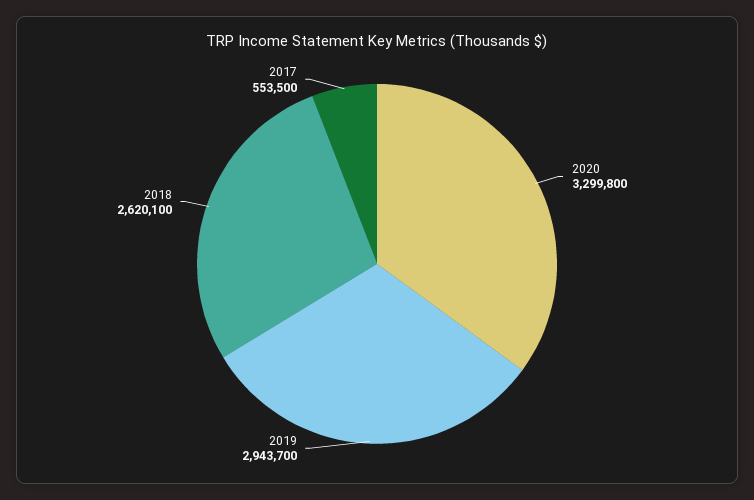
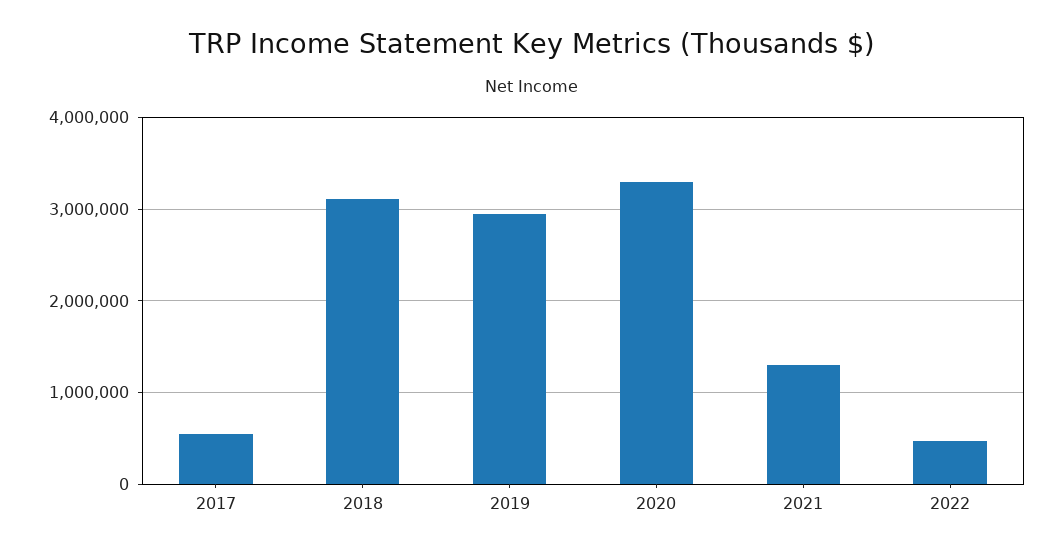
2018: 2620100 -> 3100000
2021: none -> 1300000
2022: none -> 500000

